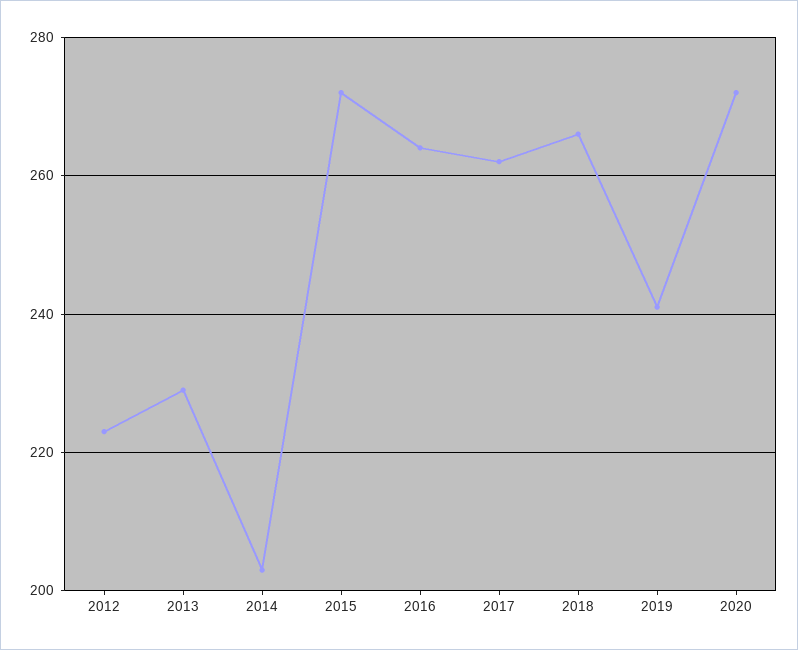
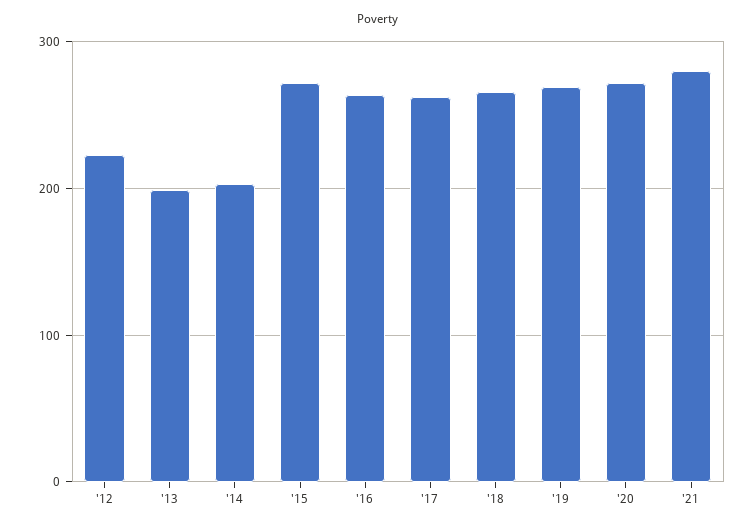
2013: 230 -> 200
2019: 240 -> 270
'21: none -> 280

